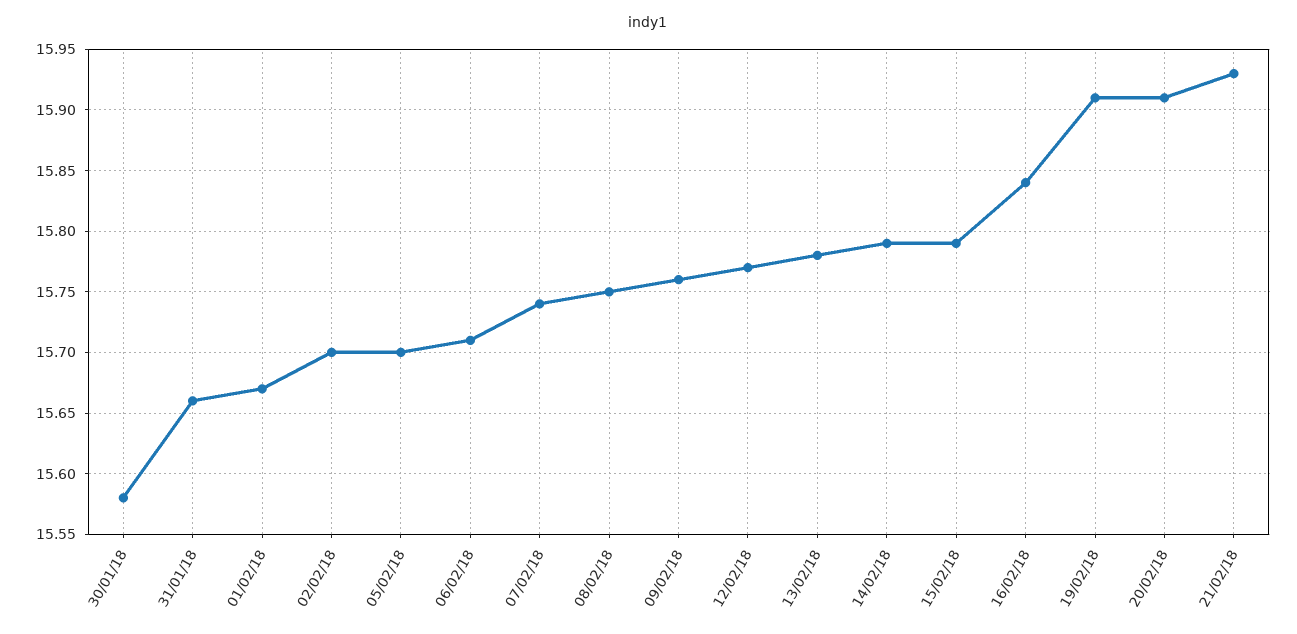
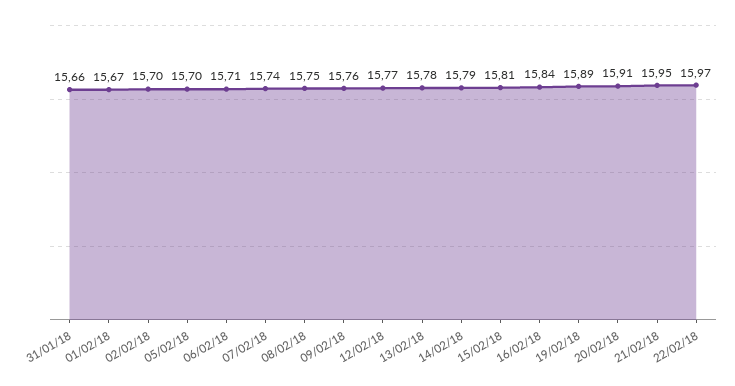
30/01/18: 15.58 -> none
15/02/18: 15.79 -> 15.81
19/02/18: 15.91 -> 15.89
21/02/18: 15.93 -> 15.95
22/02/18: none -> 15.97

